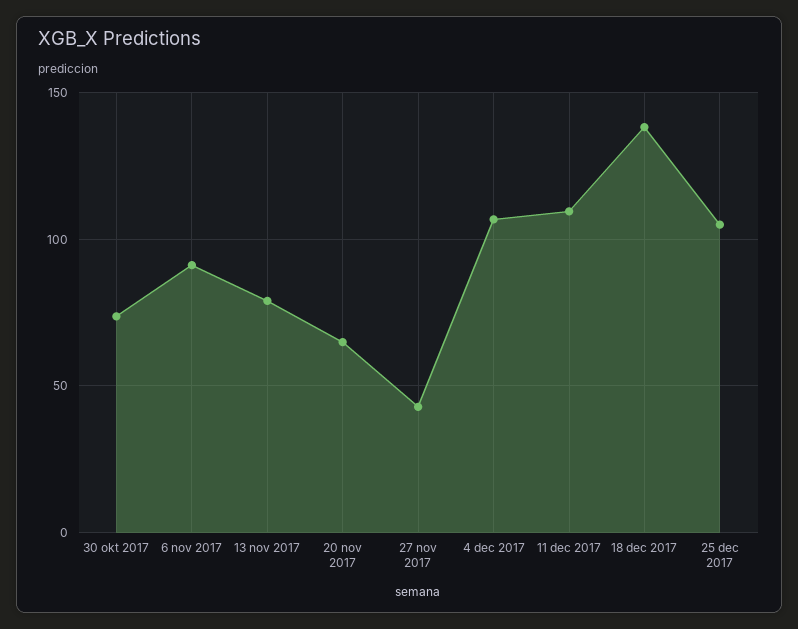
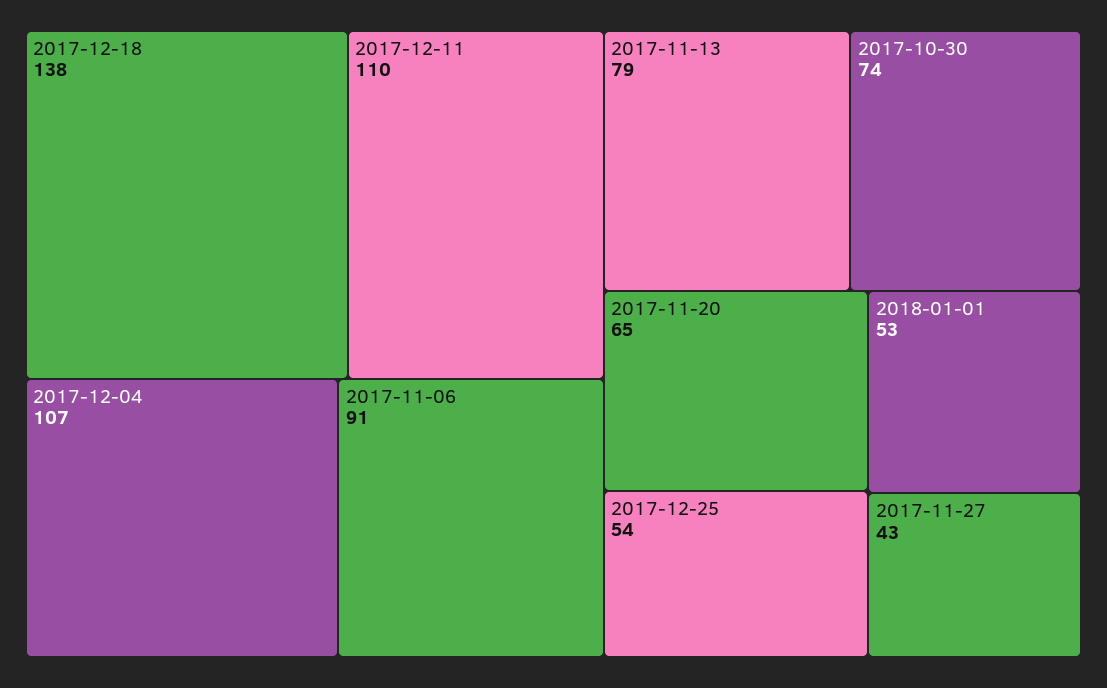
25 dec 2017: 105 -> 54
2018-01-01: none -> 53

